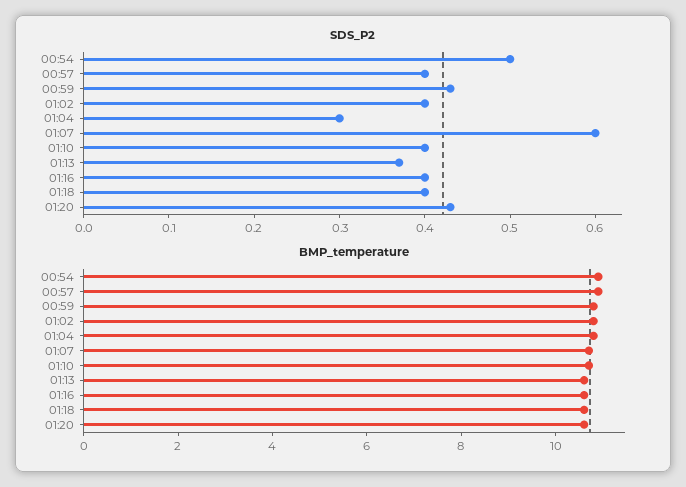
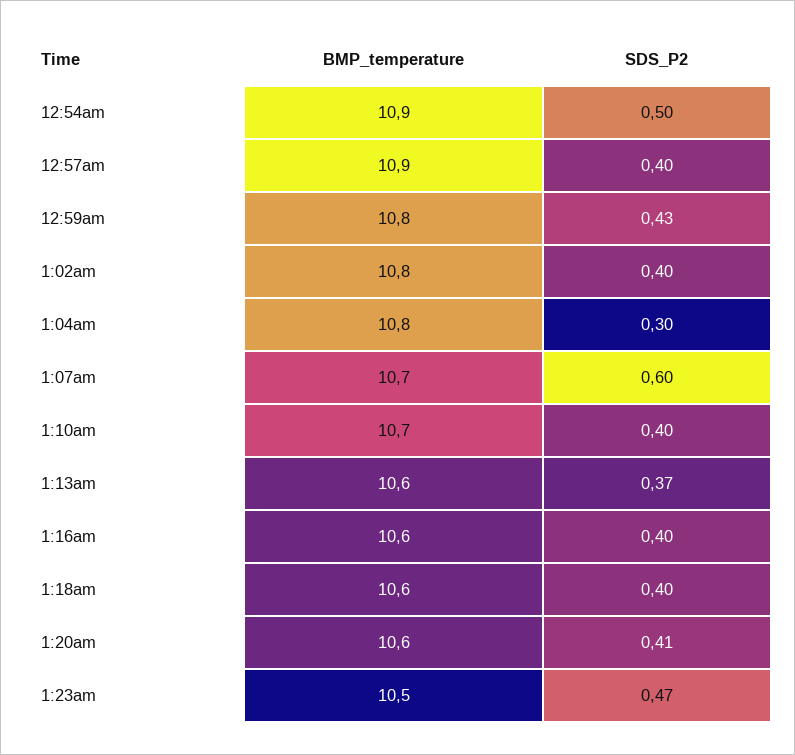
SDS_P2, 01:20: 0.43 -> 0.41
BMP_temperature, 1:23am: none -> 10.5
SDS_P2, 1:23am: none -> 0.47

